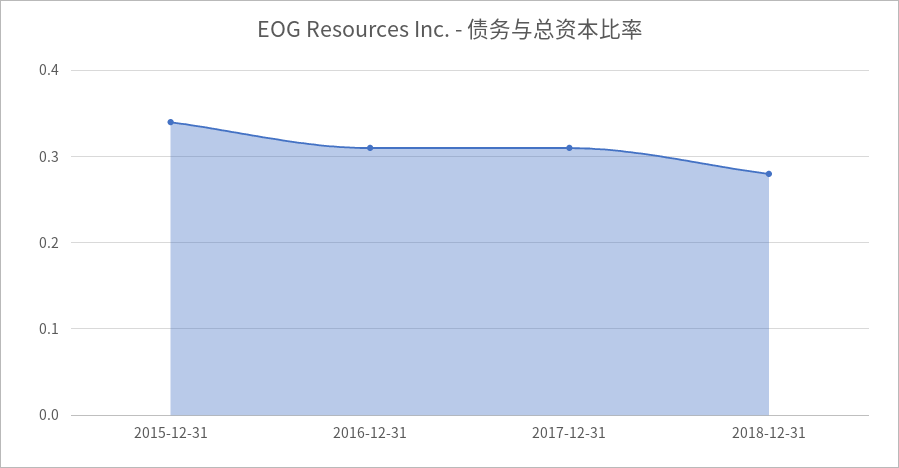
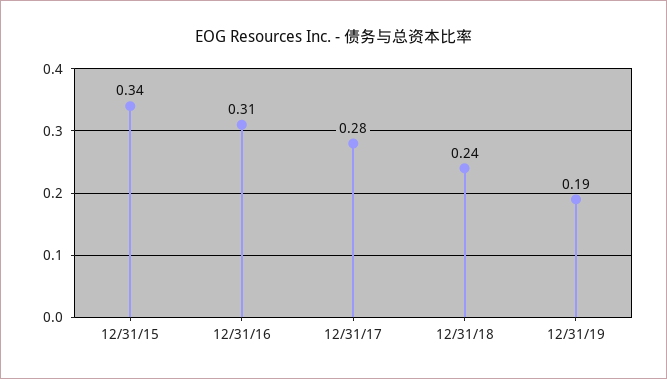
2017-12-31: 0.31 -> 0.28
2018-12-31: 0.28 -> 0.24
12/31/19: none -> 0.19

